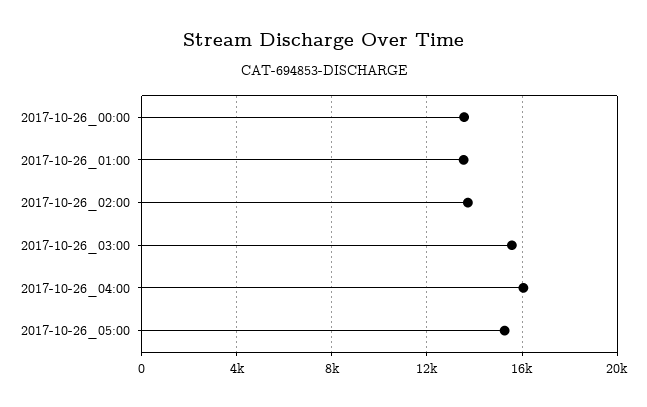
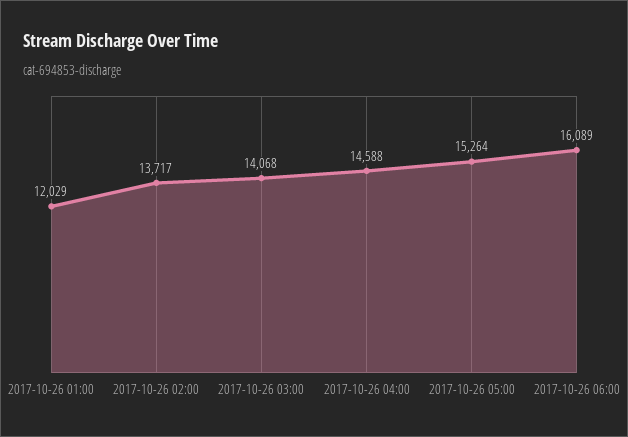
2017-10-26_00:00: 13500 -> none
2017-10-26_01:00: 13500 -> 12029
2017-10-26_03:00: 15500 -> 14068
2017-10-26_04:00: 16000 -> 14588
2017-10-26 06:00: none -> 16089

